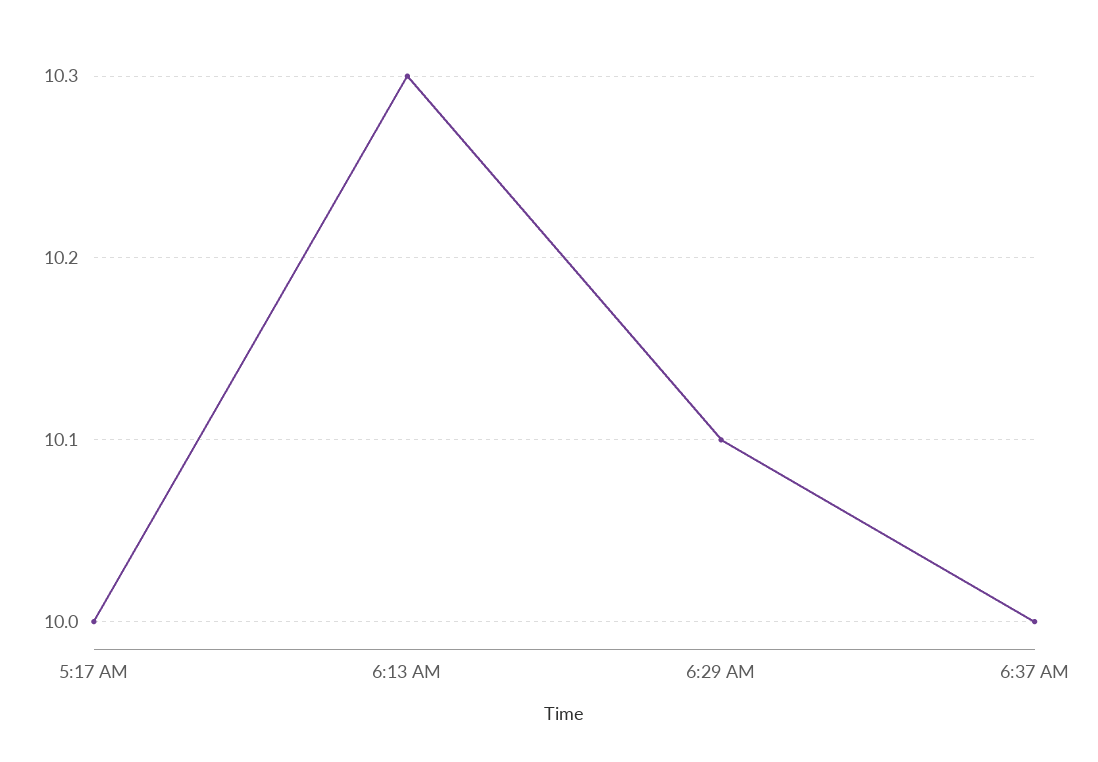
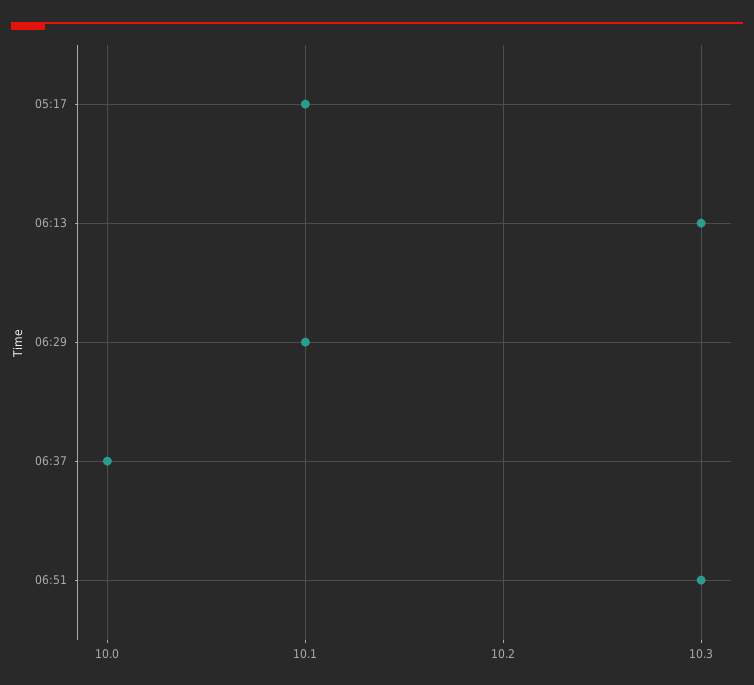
5:17 AM: 10 -> 10.1
06:51: none -> 10.3

